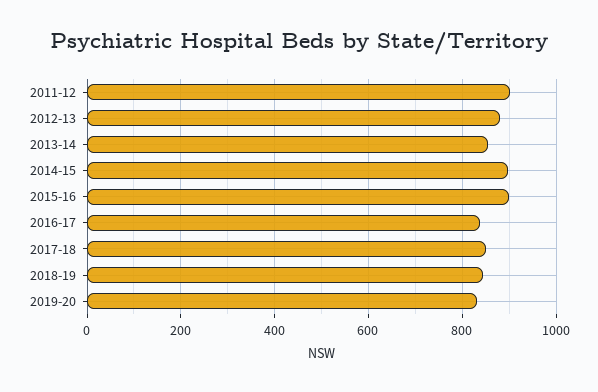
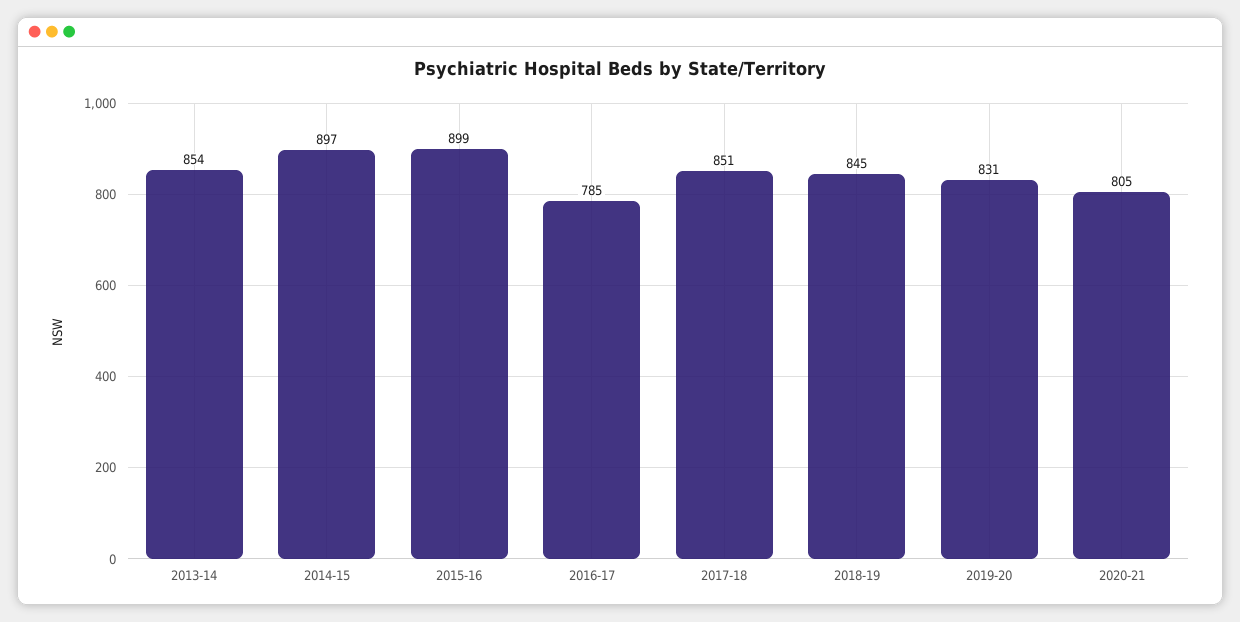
2011-12: 900 -> none
2012-13: 880 -> none
2016-17: 840 -> 785
2020-21: none -> 805

